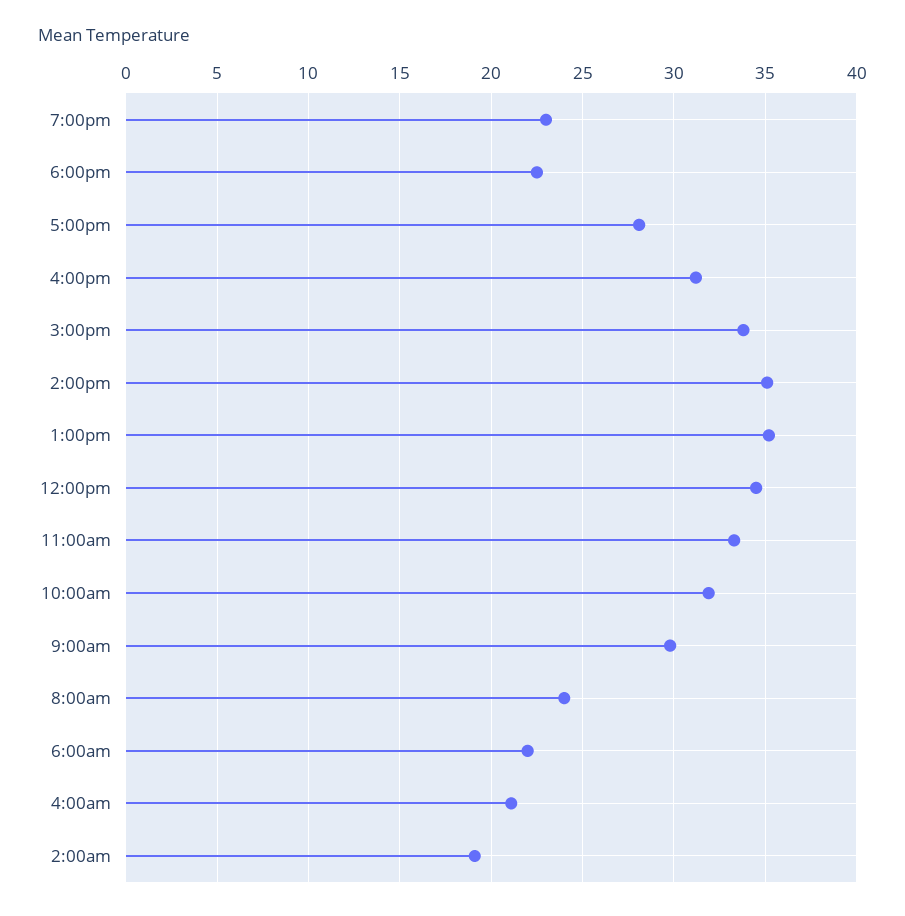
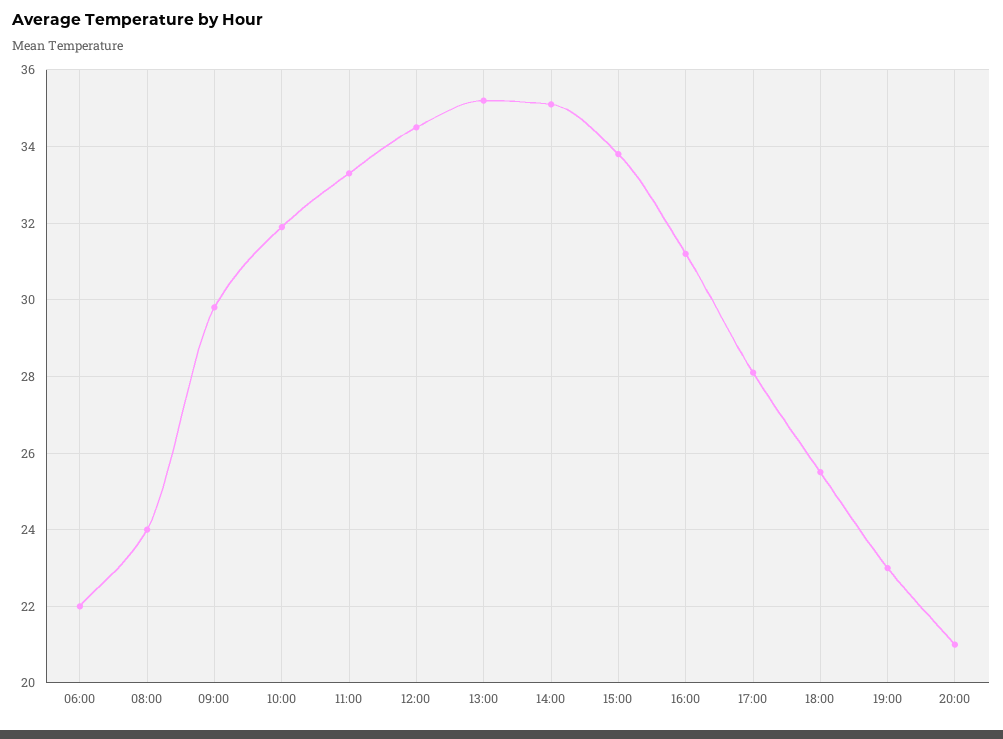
6:00pm: 22.5 -> 25.5
4:00am: 21 -> none
2:00am: 19 -> none
20:00: none -> 21

